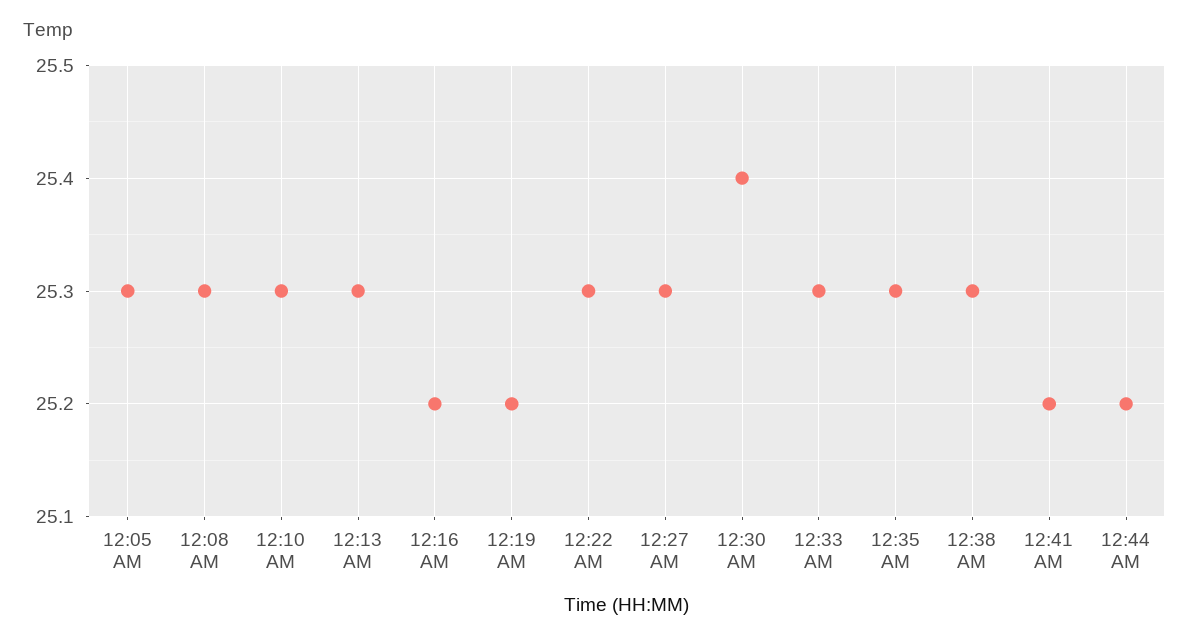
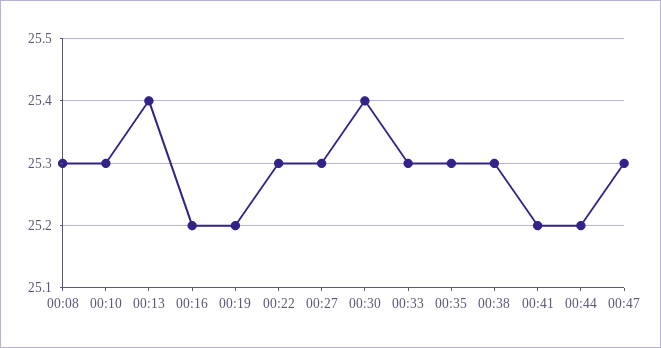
12:05 AM: 25.3 -> none
12:13 AM: 25.3 -> 25.4
00:47: none -> 25.3

